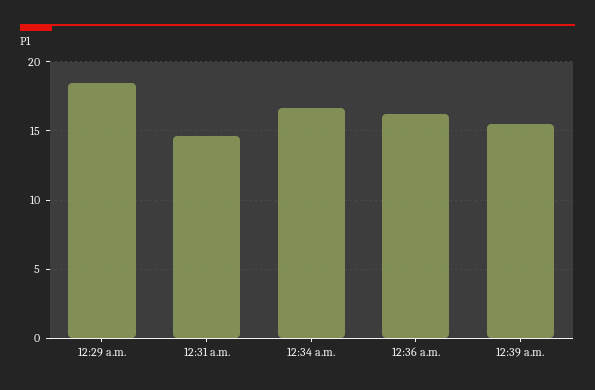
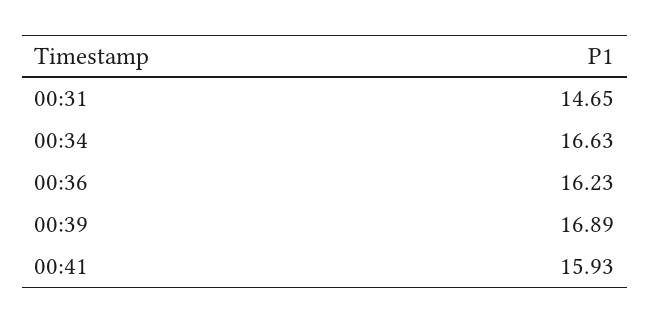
12:29 a.m.: 18.5 -> none
12:39 a.m.: 15.5 -> 16.89
00:41: none -> 15.93

